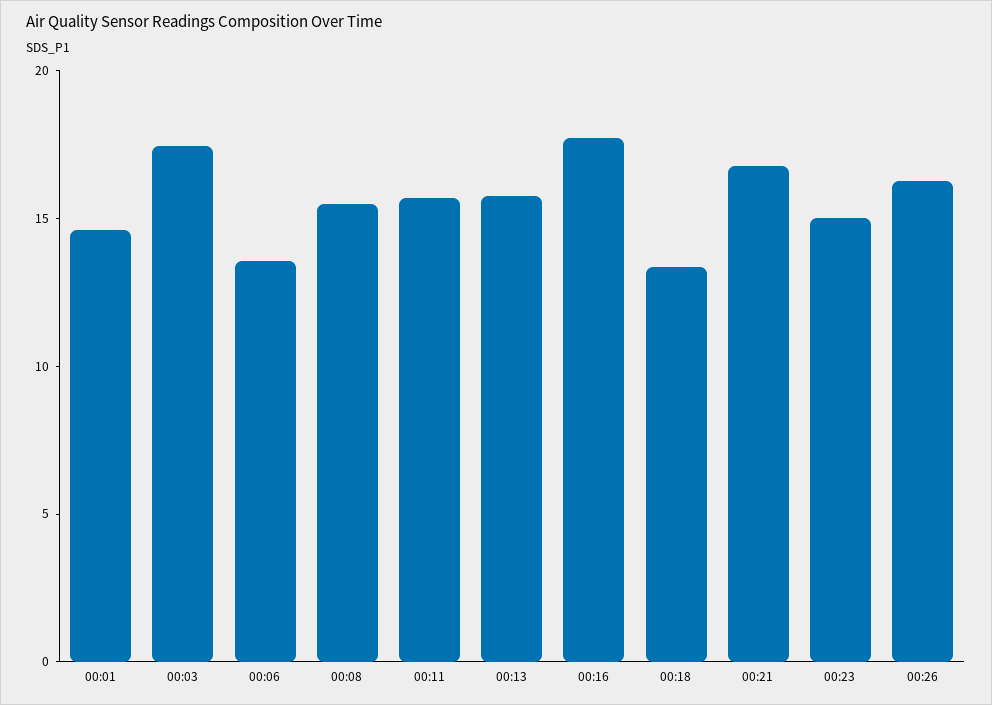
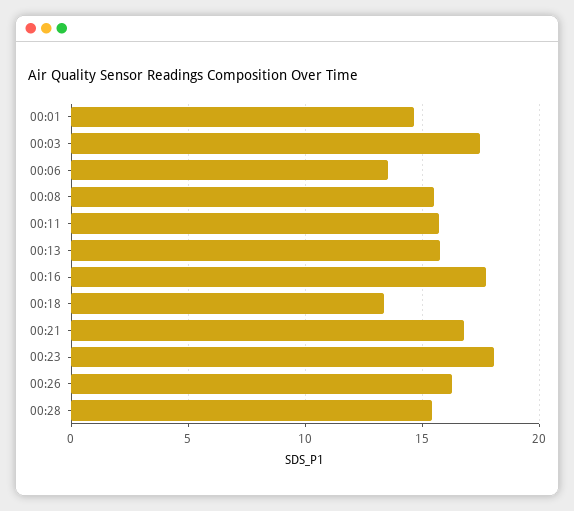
00:23: 15 -> 18
00:28: none -> 15.5

